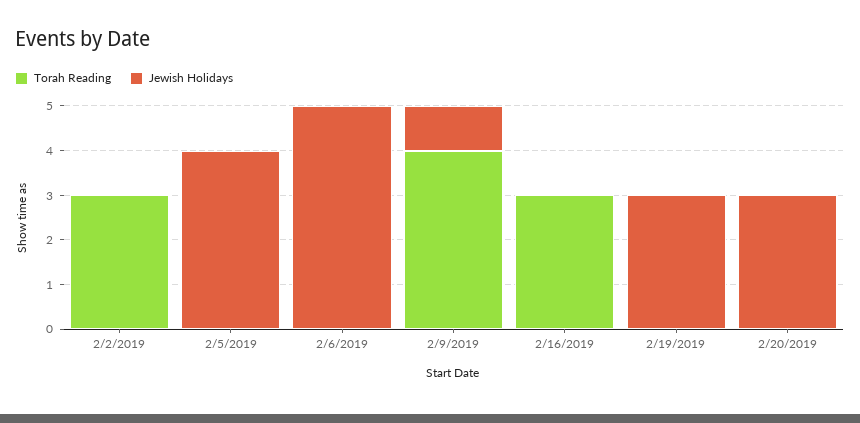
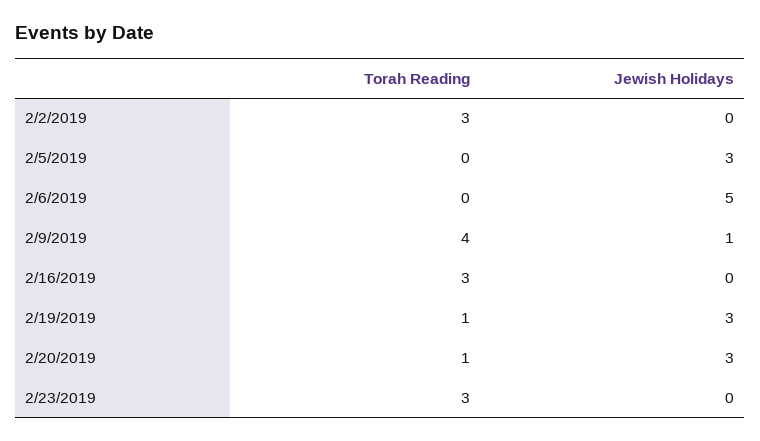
Jewish Holidays, 2/5/2019: 4 -> 3
Torah Reading, 2/19/2019: 0 -> 1
Torah Reading, 2/20/2019: 0 -> 1
Torah Reading, 2/23/2019: none -> 3
Jewish Holidays, 2/23/2019: none -> 0

